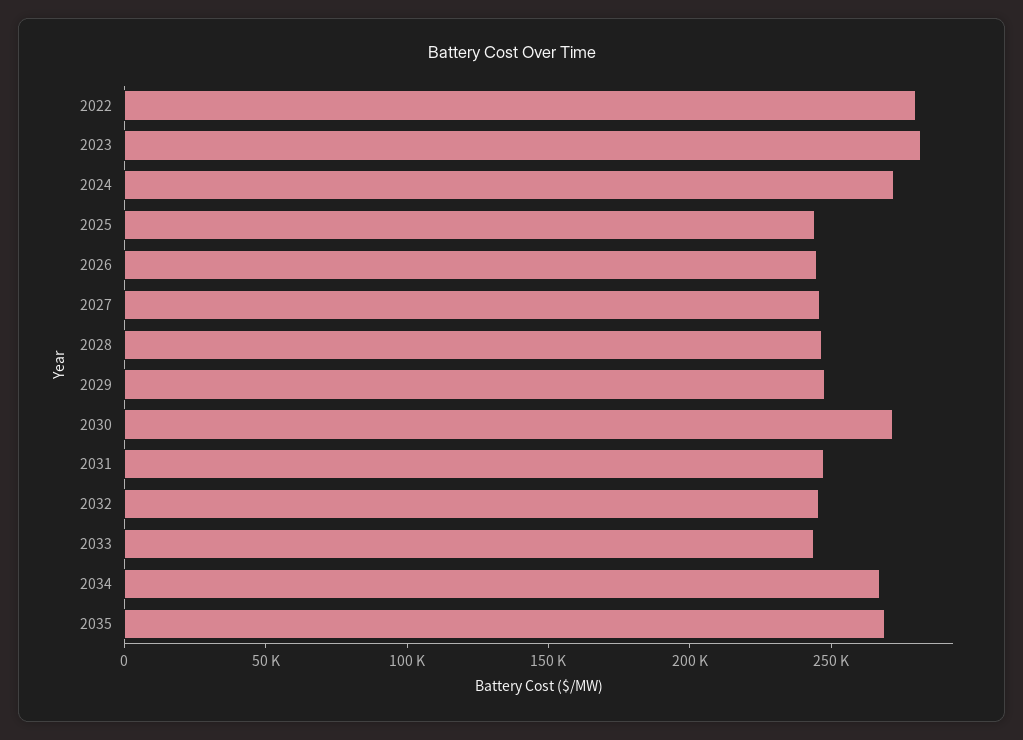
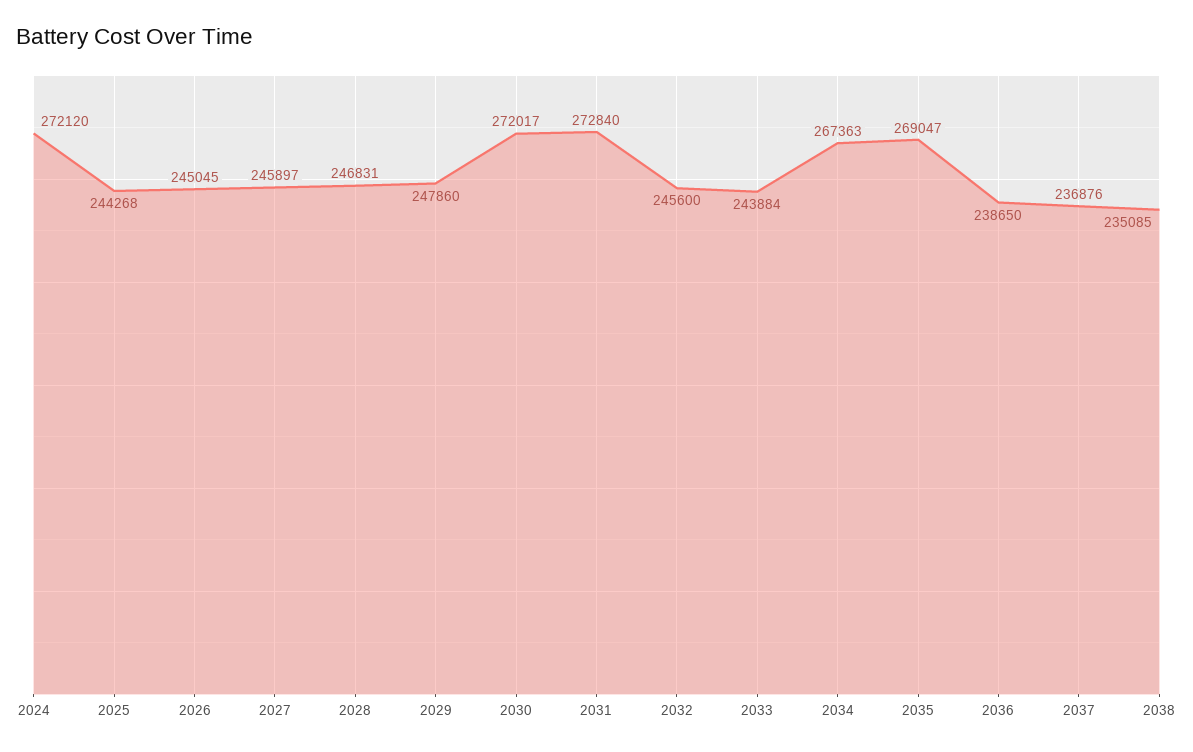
2022: 280000 -> none
2023: 280000 -> none
2031: 250000 -> 272840
2036: none -> 238650
2037: none -> 236876
2038: none -> 235085

